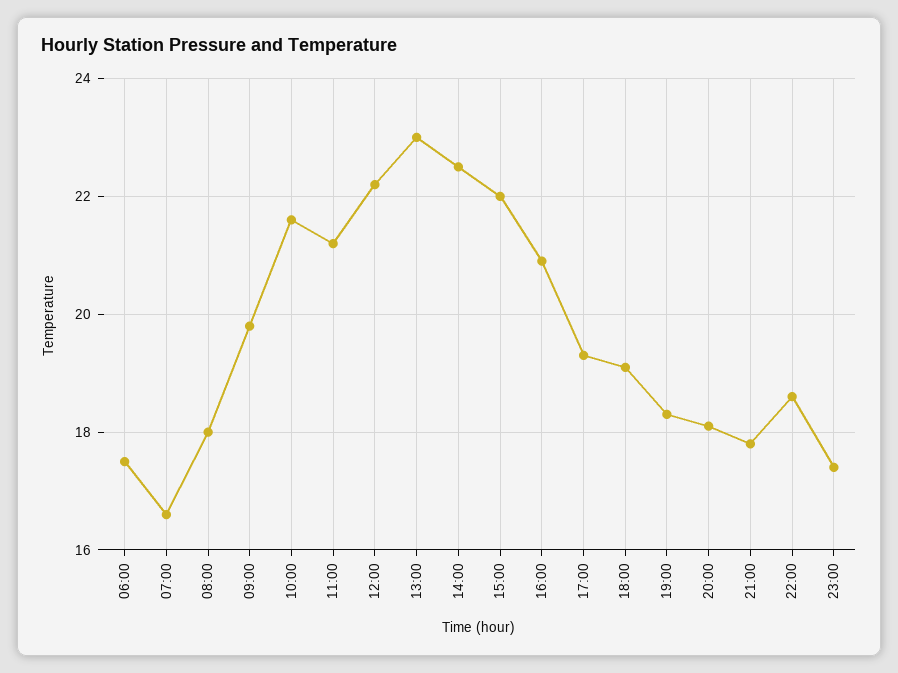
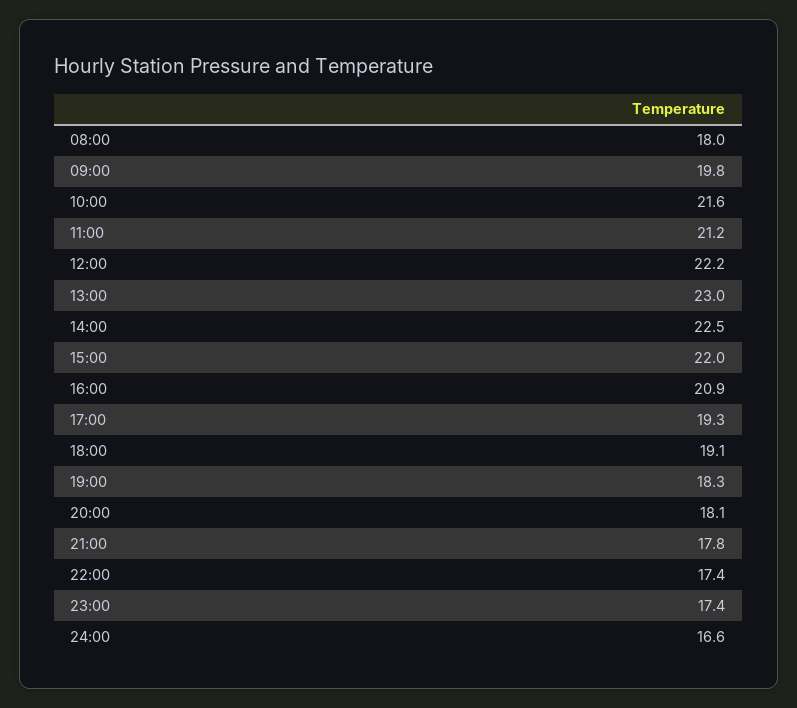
06:00: 17.5 -> none
07:00: 16.5 -> none
22:00: 18.5 -> 17.4
24:00: none -> 16.6

